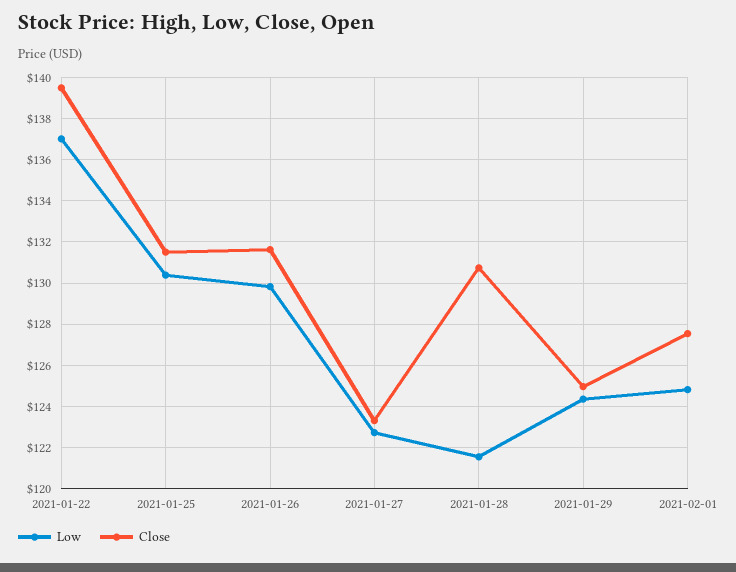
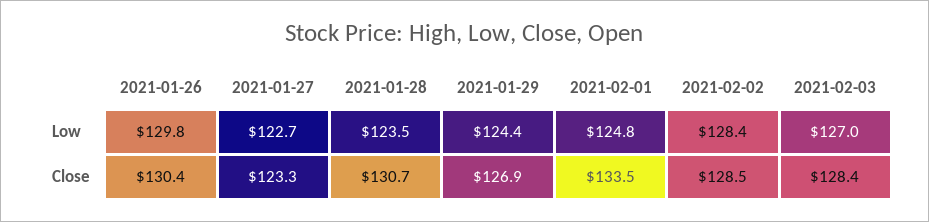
Low, 2021-01-22: 137 -> none
Close, 2021-01-22: 139.5 -> none
Low, 2021-01-25: 130.5 -> none
Close, 2021-01-25: 131.5 -> none
Close, 2021-01-26: 131.5 -> 130.4
Low, 2021-01-28: 121.5 -> 123.5
Close, 2021-01-29: 125 -> 126.9
Close, 2021-02-01: 127.5 -> 133.5
Low, 2021-02-02: none -> 128.4
Low, 2021-02-03: none -> 127
Close, 2021-02-02: none -> 128.5
Close, 2021-02-03: none -> 128.4

